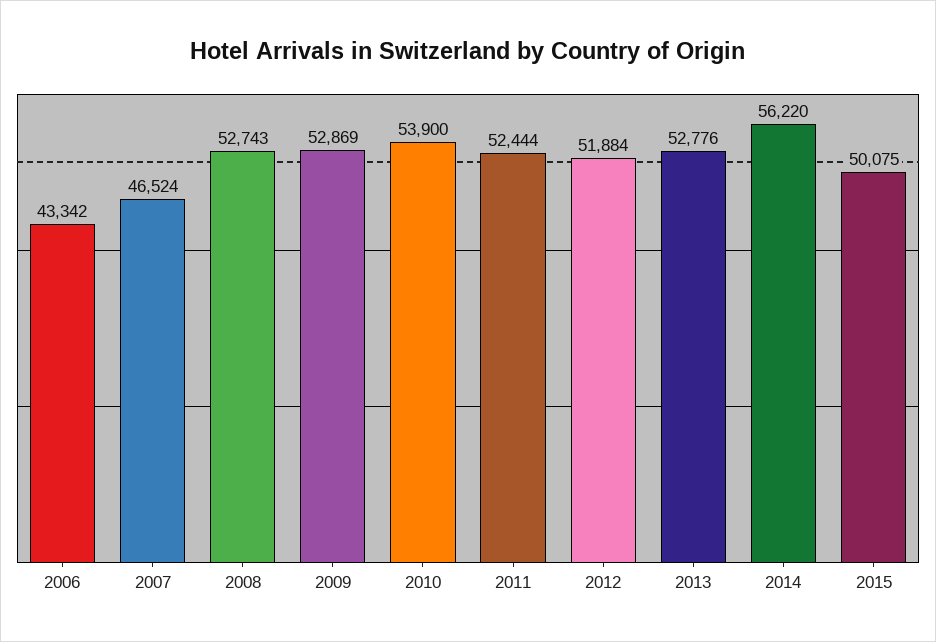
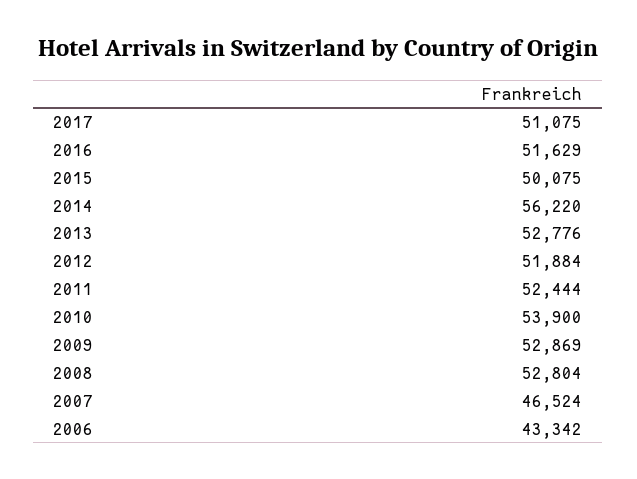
2008: 52743 -> 52804
2017: none -> 51075
2016: none -> 51629

